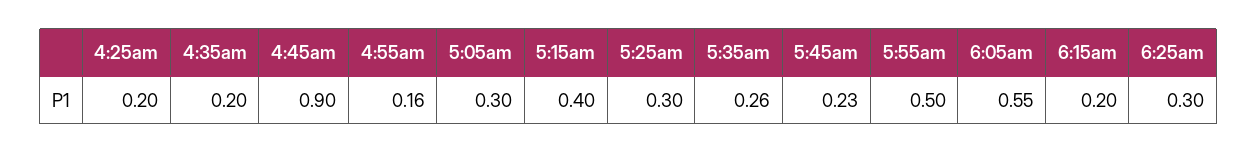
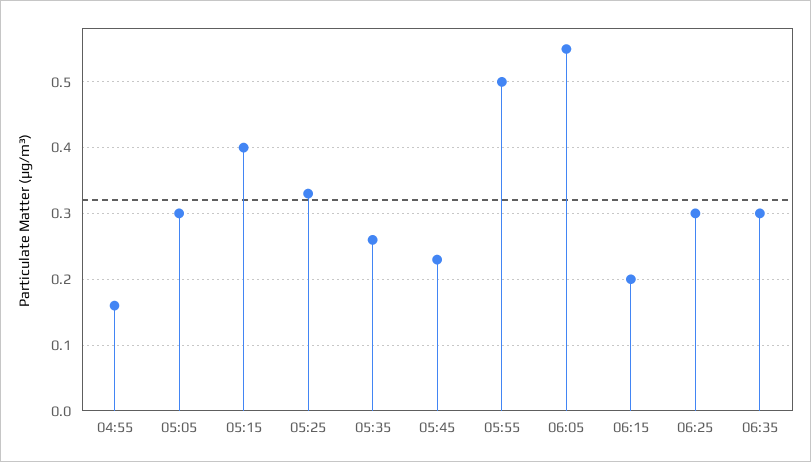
4:25am: 0.2 -> none
4:35am: 0.2 -> none
4:45am: 0.9 -> none
5:25am: 0.3 -> 0.33
06:35: none -> 0.3

